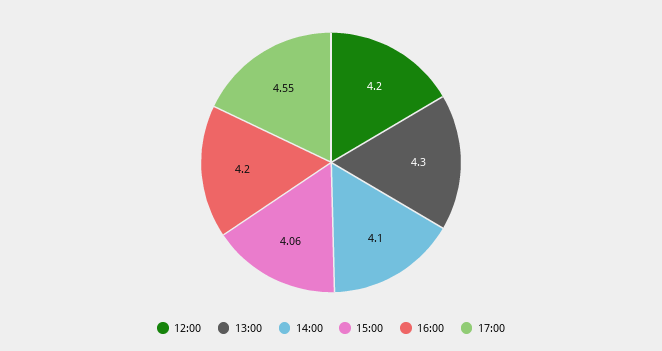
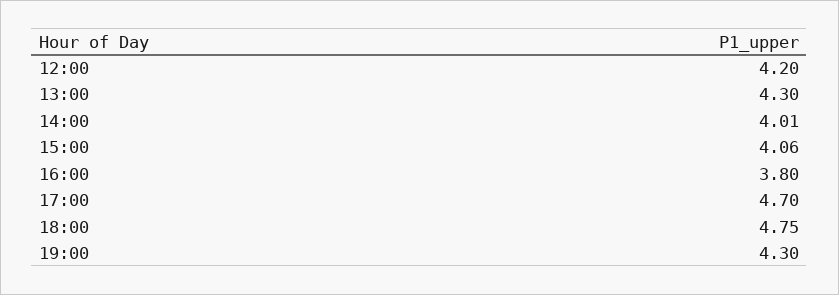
14:00: 4.1 -> 4.01
16:00: 4.2 -> 3.8
17:00: 4.55 -> 4.7
18:00: none -> 4.75
19:00: none -> 4.3

